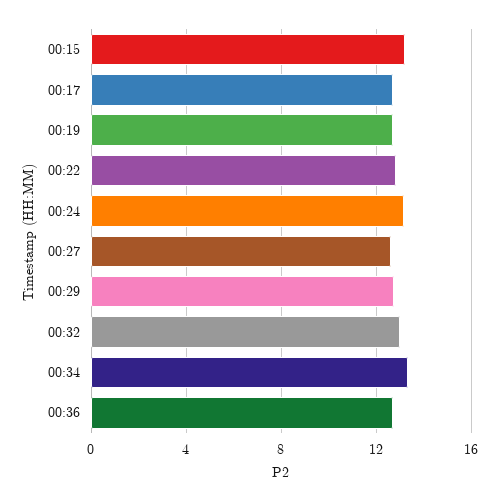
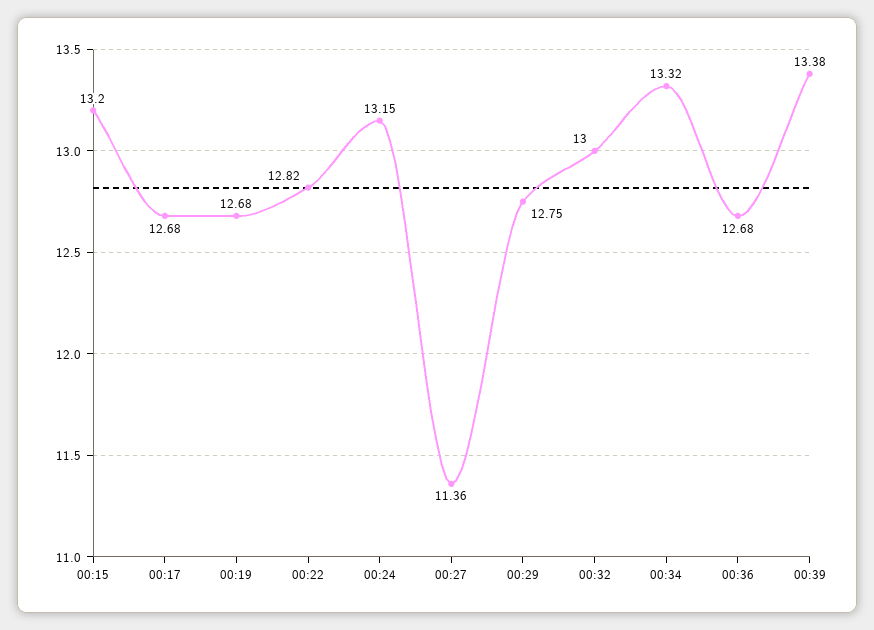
00:27: 12.5 -> 11.36
00:39: none -> 13.38

